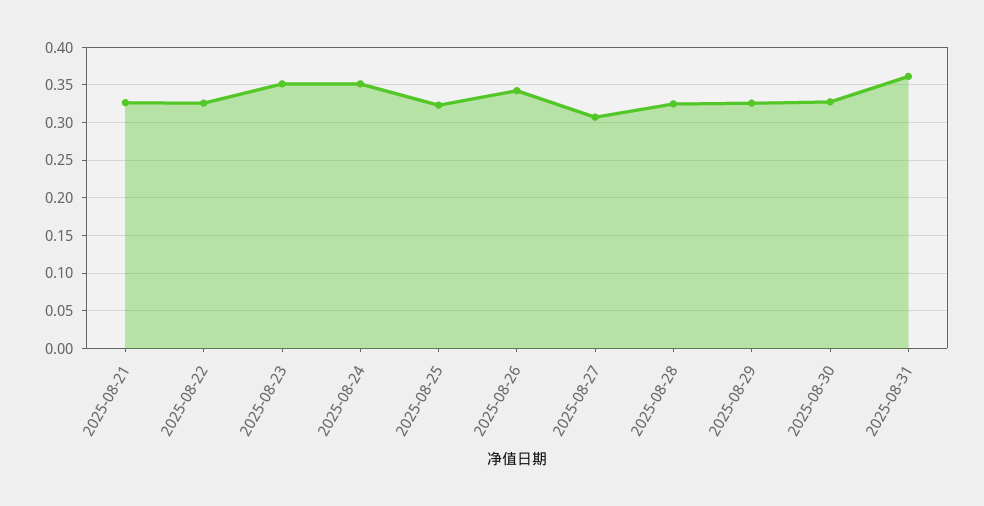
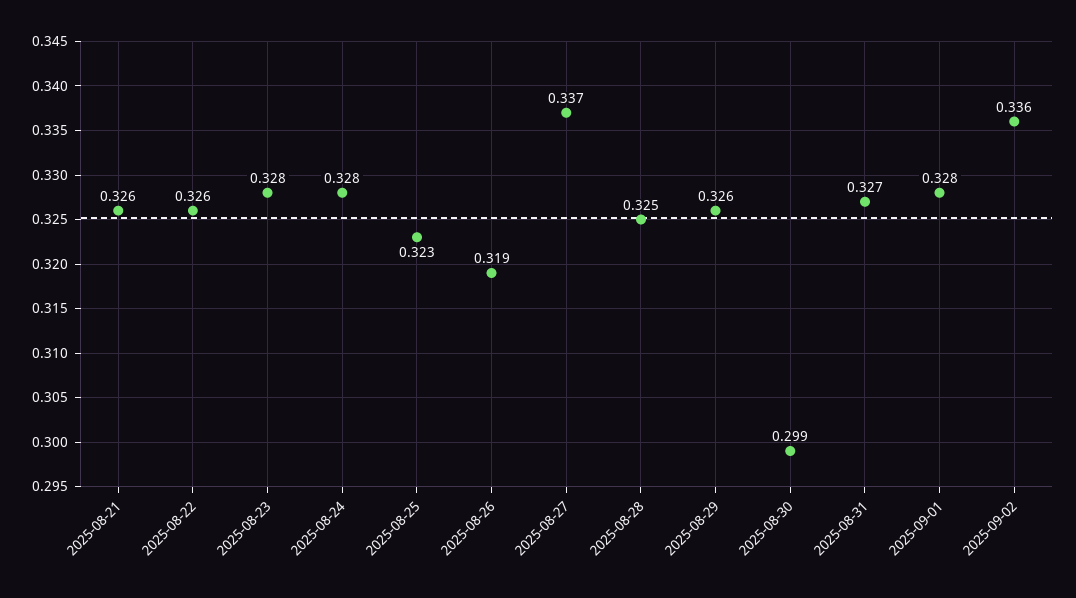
2025-08-23: 0.35 -> 0.328
2025-08-24: 0.35 -> 0.328
2025-08-26: 0.34 -> 0.319
2025-08-27: 0.31 -> 0.337
2025-08-30: 0.33 -> 0.299
2025-08-31: 0.36 -> 0.327
2025-09-01: none -> 0.328
2025-09-02: none -> 0.336

